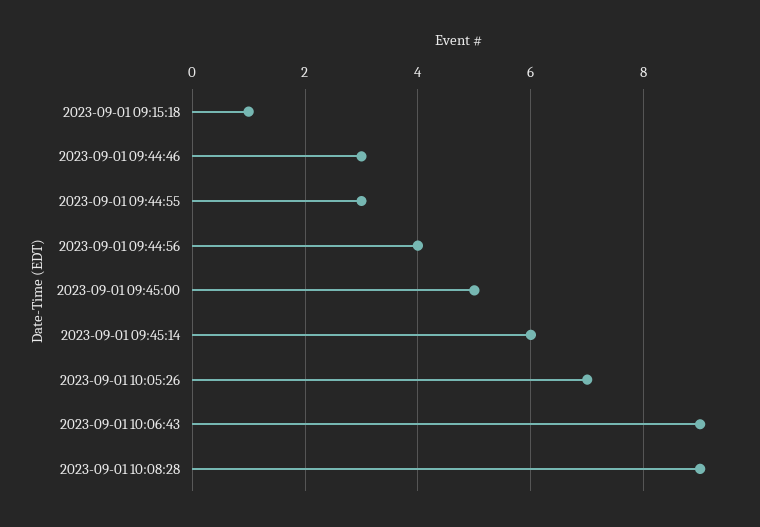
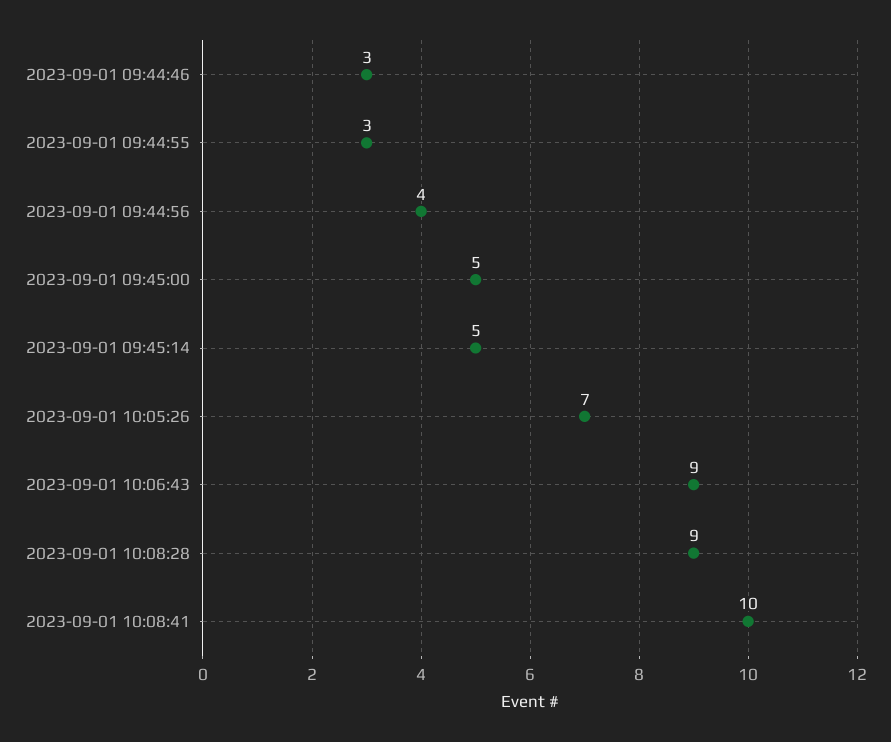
2023-09-01 09:15:18: 1 -> none
2023-09-01 09:45:14: 6 -> 5
2023-09-01 10:08:41: none -> 10

